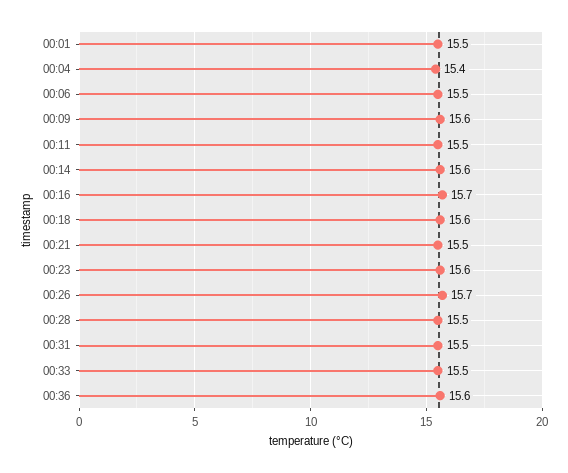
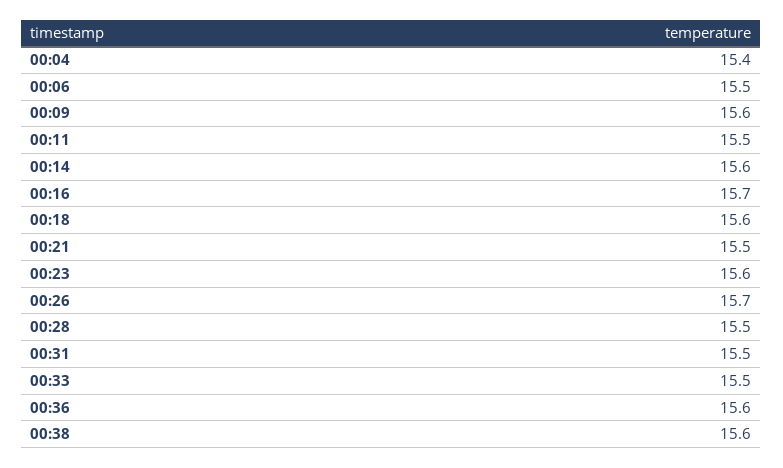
00:01: 15.5 -> none
00:38: none -> 15.6

